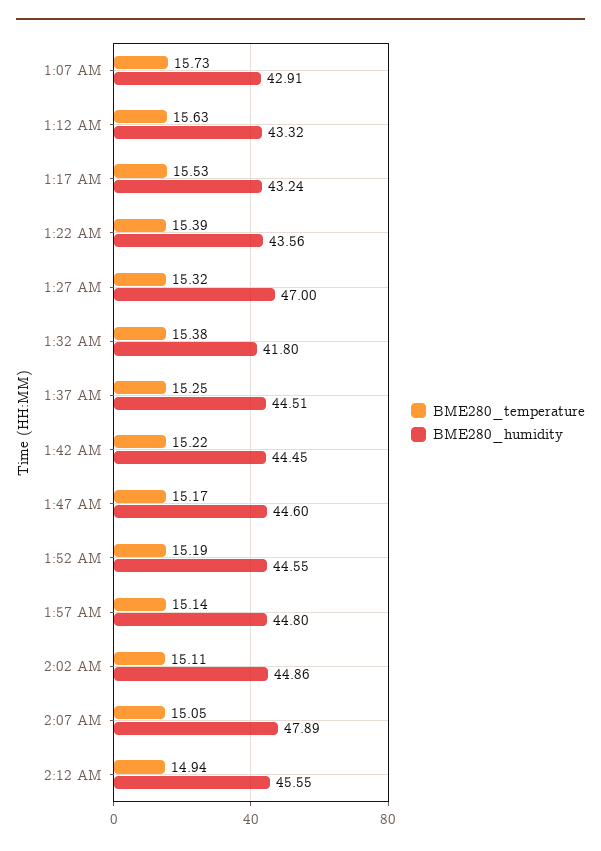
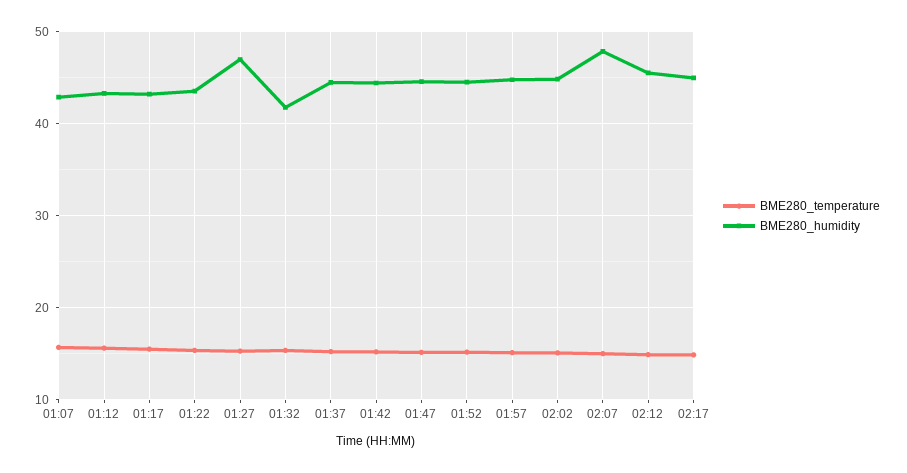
BME280_temperature, 02:17: none -> 15
BME280_humidity, 02:17: none -> 45

